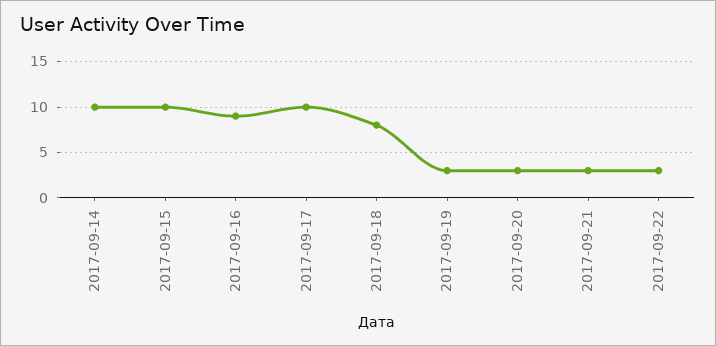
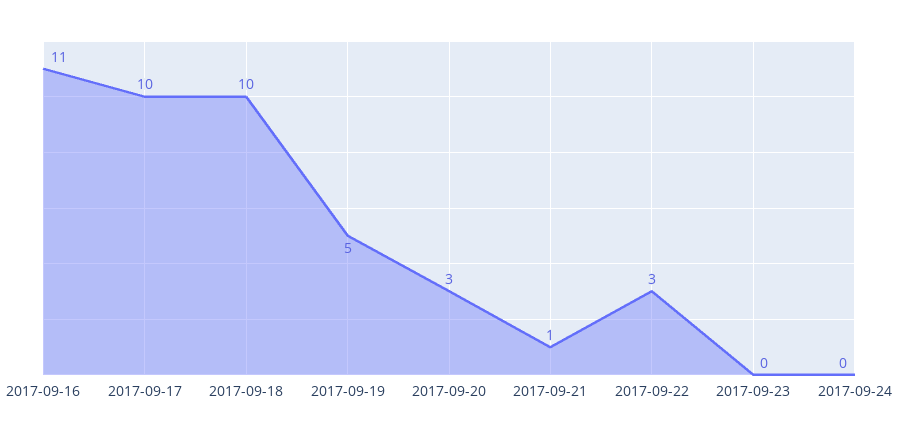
2017-09-14: 10 -> none
2017-09-15: 10 -> none
2017-09-16: 9 -> 11
2017-09-18: 8 -> 10
2017-09-19: 3 -> 5
2017-09-21: 3 -> 1
2017-09-23: none -> 0
2017-09-24: none -> 0

